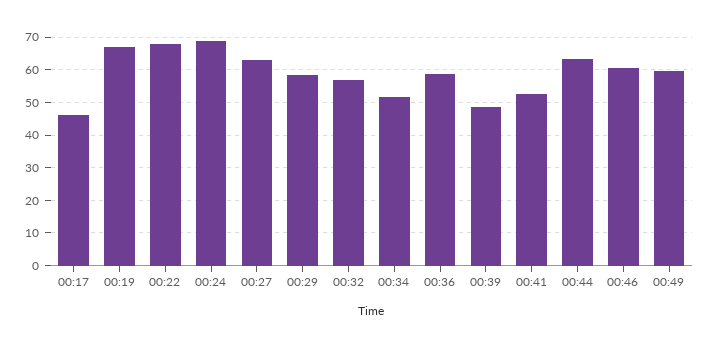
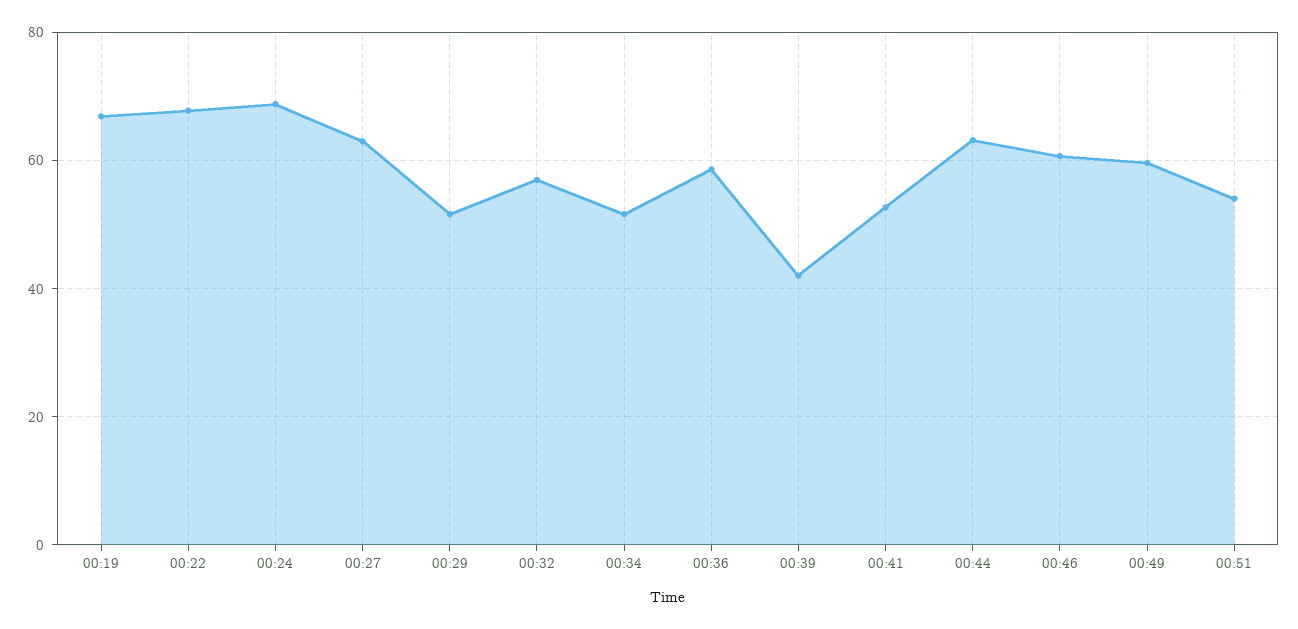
00:17: 46 -> none
00:29: 58 -> 52
00:39: 48 -> 42
00:51: none -> 54

